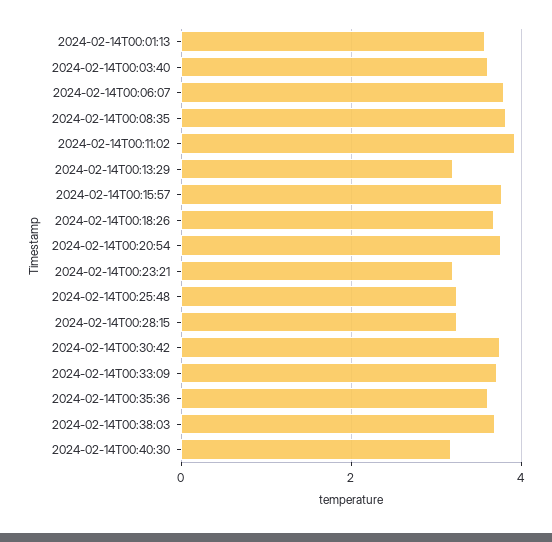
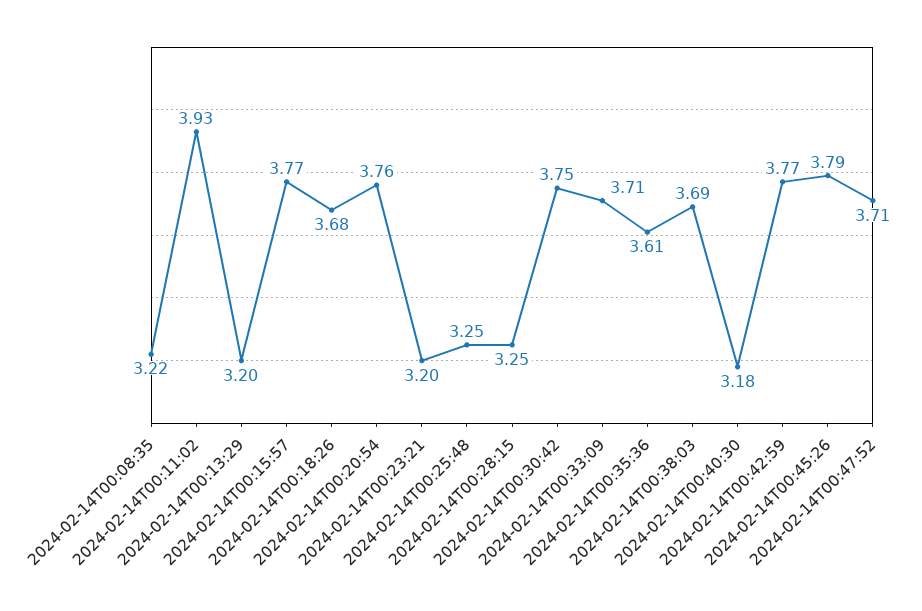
2024-02-14T00:01:13: 3.6 -> none
2024-02-14T00:03:40: 3.6 -> none
2024-02-14T00:06:07: 3.8 -> none
2024-02-14T00:08:35: 3.8 -> 3.22
2024-02-14T00:42:59: none -> 3.77
2024-02-14T00:45:26: none -> 3.79
2024-02-14T00:47:52: none -> 3.71

